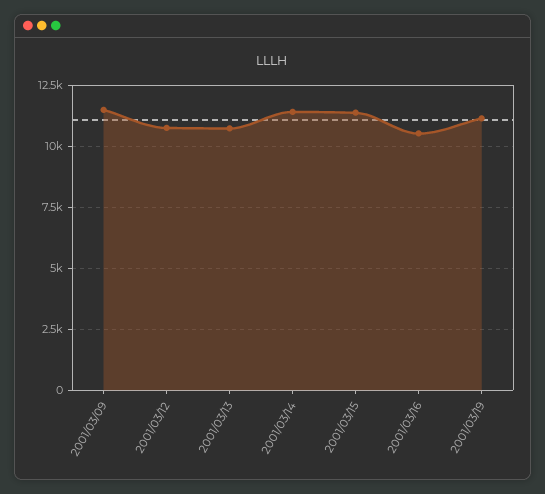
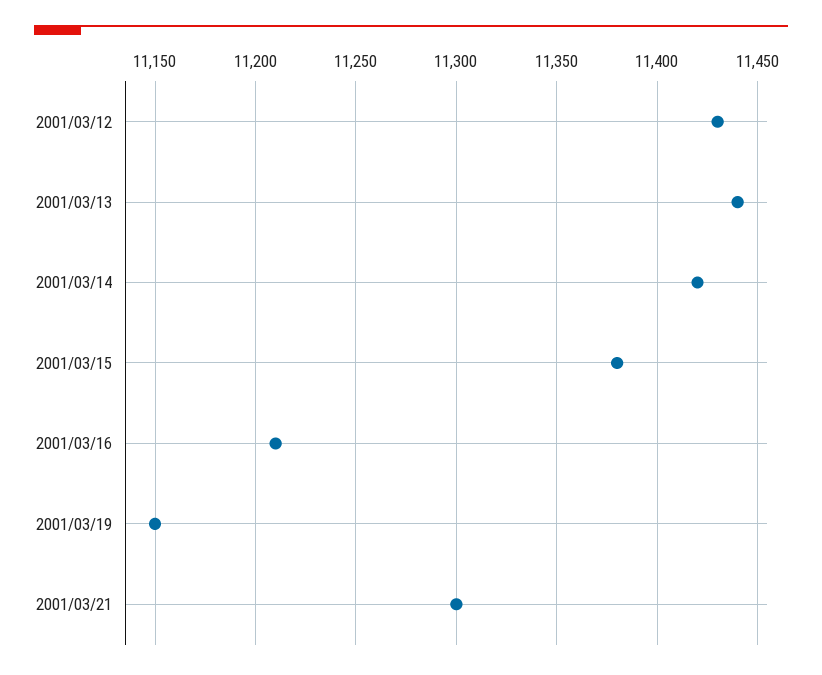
2001/03/09: 11500 -> none
2001/03/12: 10750 -> 11430
2001/03/13: 10750 -> 11440
2001/03/16: 10500 -> 11210
2001/03/21: none -> 11300

